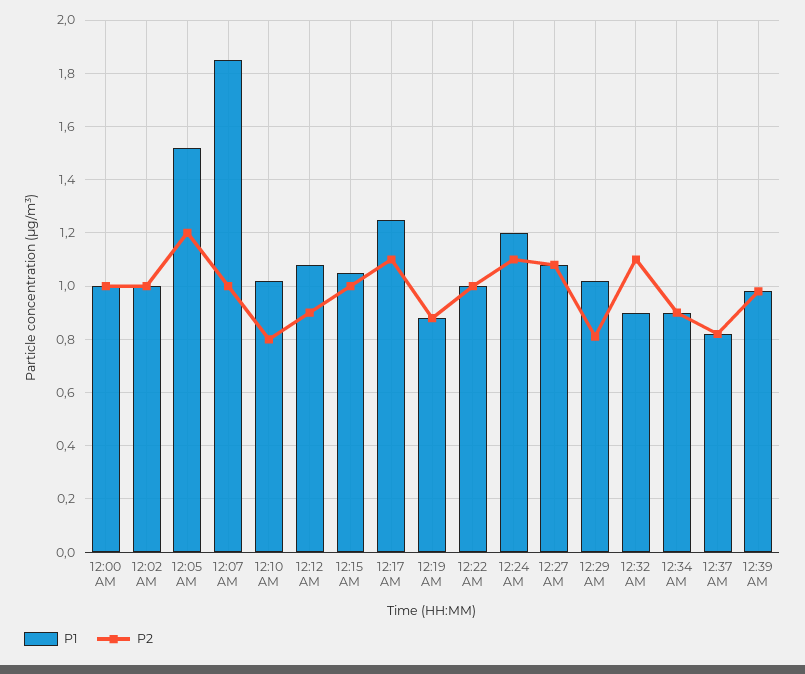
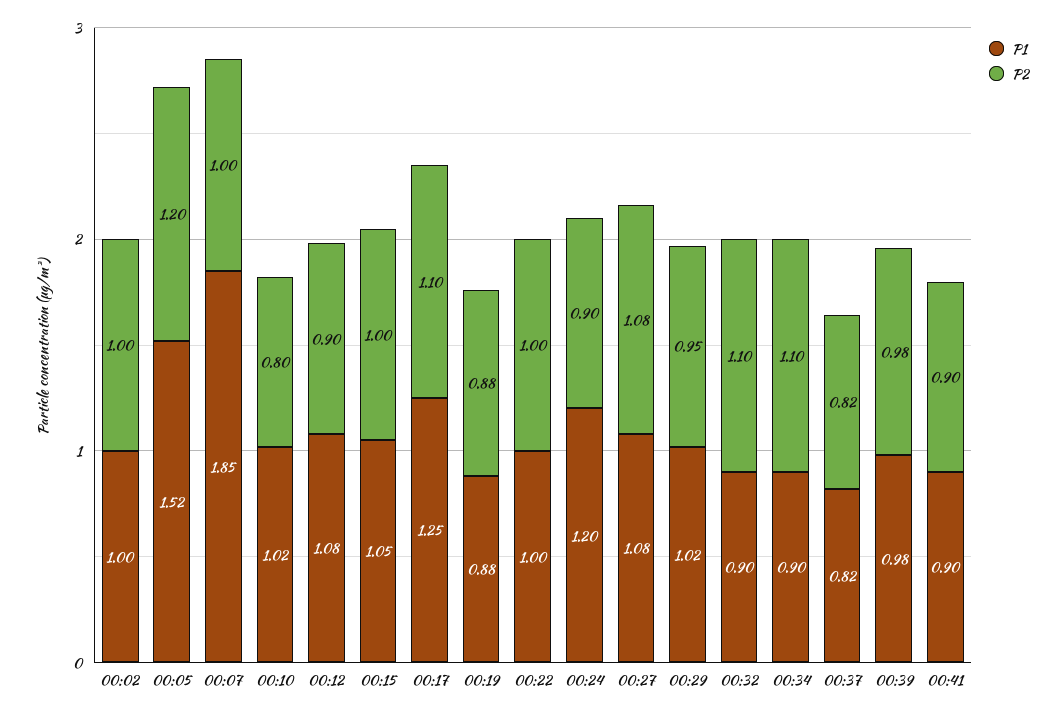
P1, 12:00 AM: 1 -> none
P2, 12:00 AM: 1 -> none
P2, 12:24 AM: 1.1 -> 0.9
P2, 12:29 AM: 0.8 -> 0.95
P2, 12:34 AM: 0.9 -> 1.1
P1, 00:41: none -> 0.9
P2, 00:41: none -> 0.9

